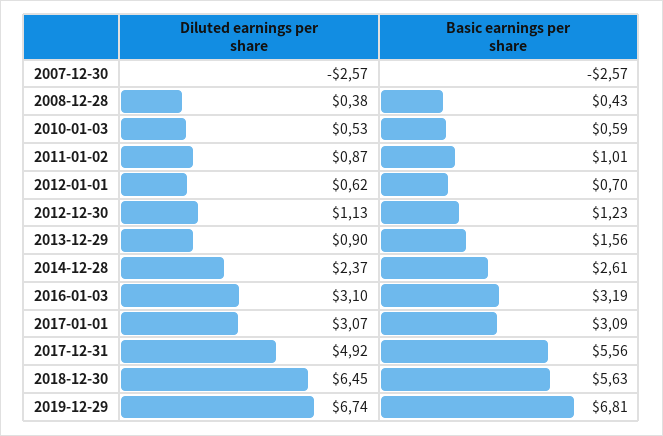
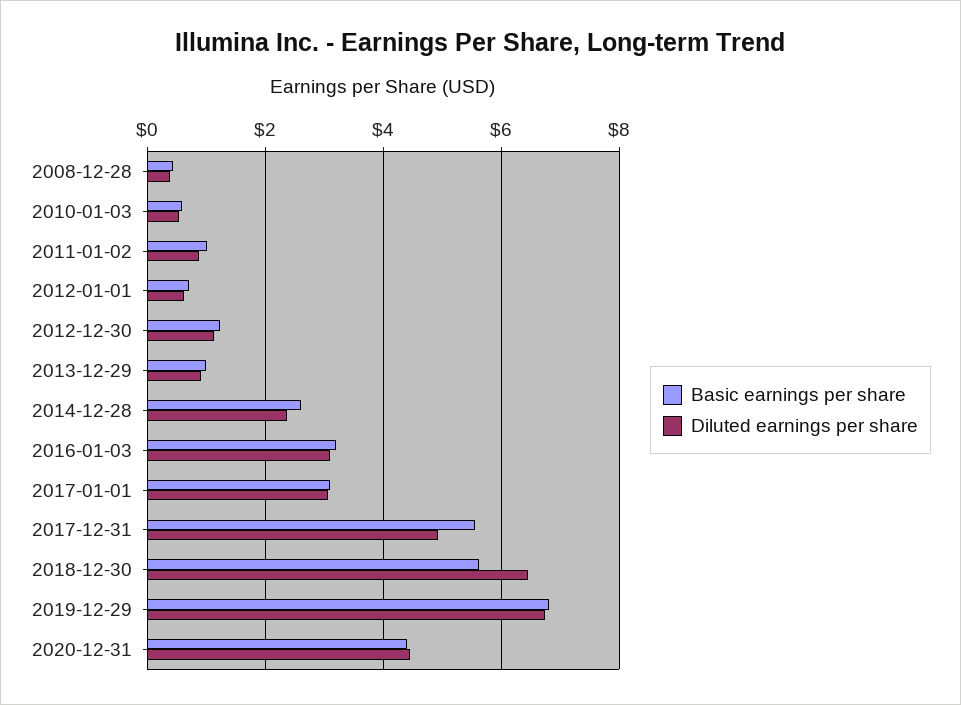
Diluted earnings per share, 2007-12-30: -2.57 -> none
Basic earnings per share, 2007-12-30: -2.57 -> none
Basic earnings per share, 2013-12-29: 1.56 -> 1
Basic earnings per share, 2020-12-31: none -> 4.4
Diluted earnings per share, 2020-12-31: none -> 4.4

